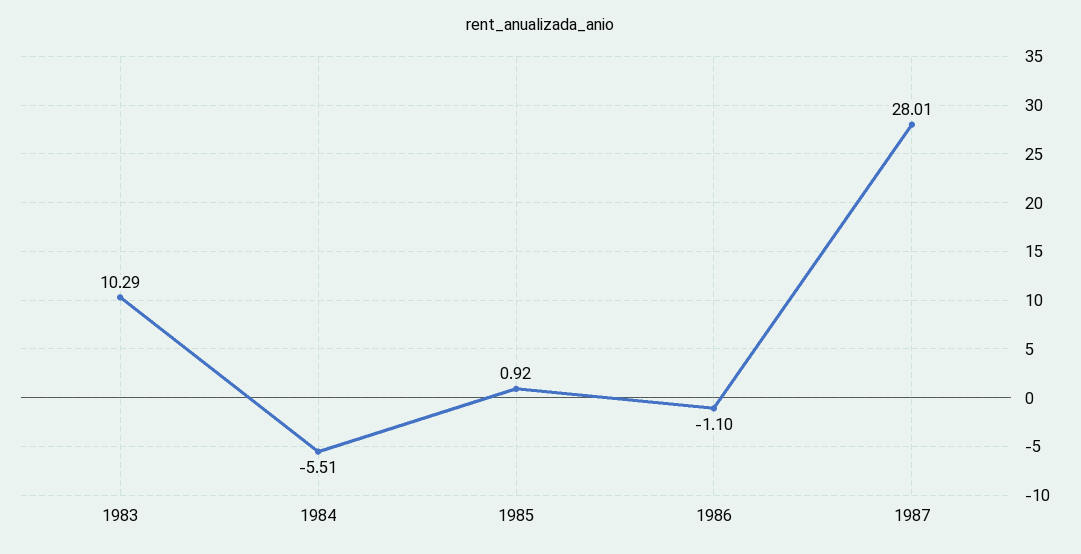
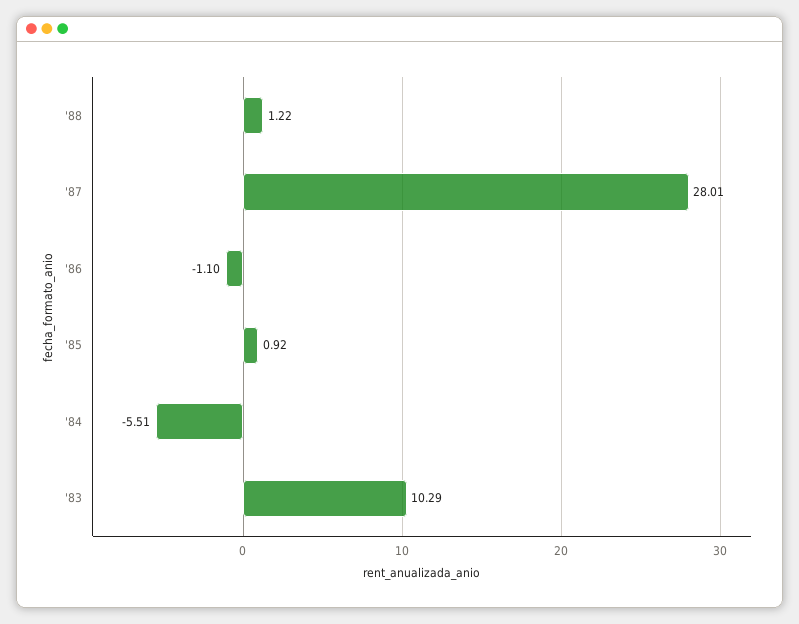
'88: none -> 1.22

